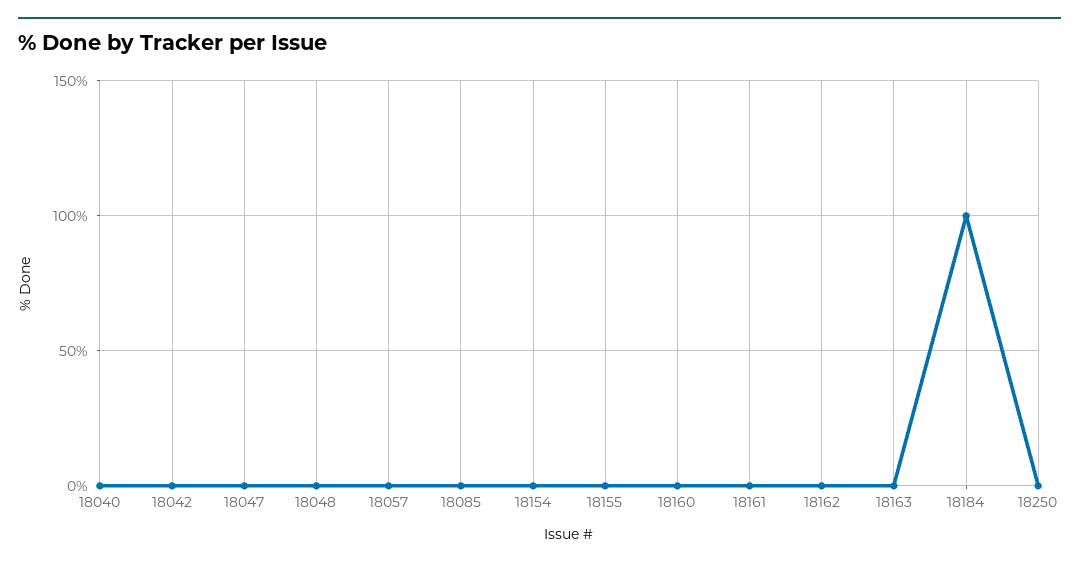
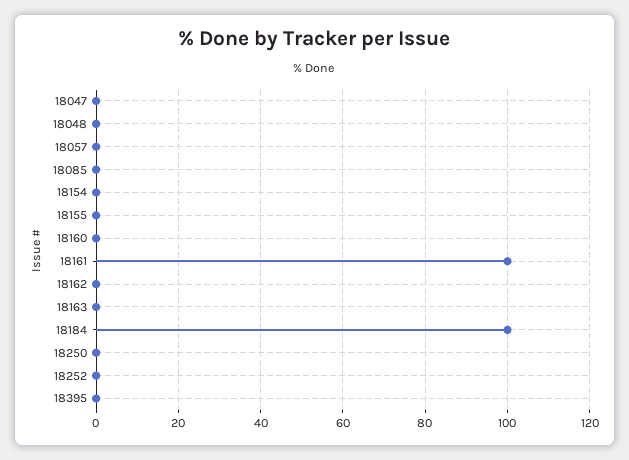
18040: 0 -> none
18042: 0 -> none
18161: 0 -> 100
18252: none -> 0
18395: none -> 0

